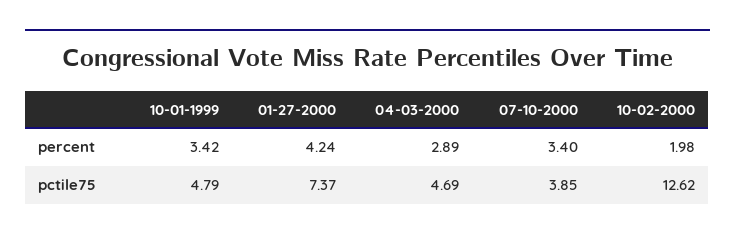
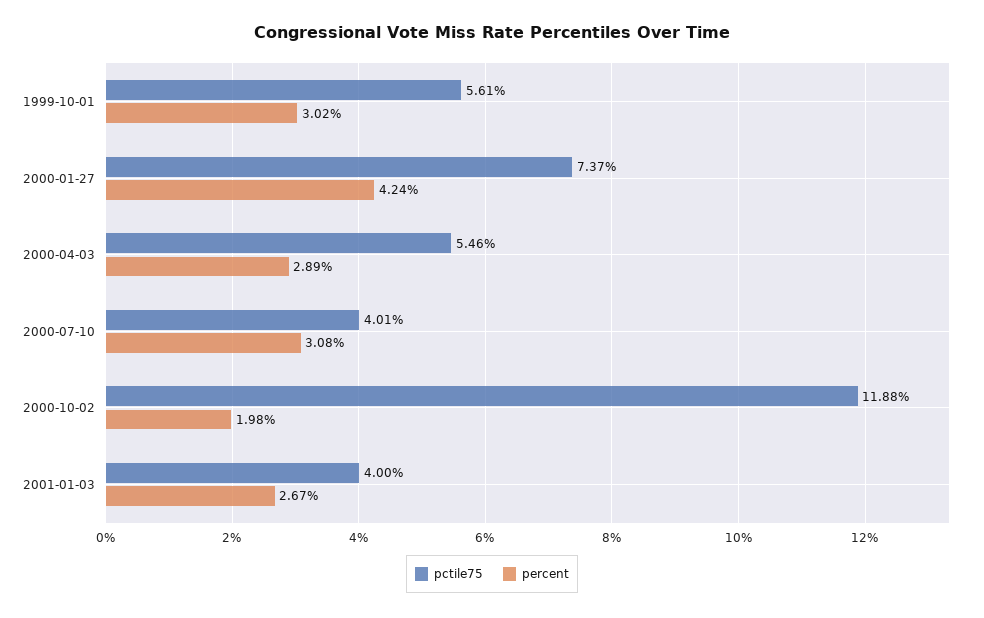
percent, 10-01-1999: 3.42 -> 3.02
percent, 07-10-2000: 3.4 -> 3.08
pctile75, 10-01-1999: 4.79 -> 5.61
pctile75, 04-03-2000: 4.69 -> 5.46
pctile75, 07-10-2000: 3.85 -> 4.01
pctile75, 10-02-2000: 12.62 -> 11.88
pctile75, 2001-01-03: none -> 4
percent, 2001-01-03: none -> 2.67

